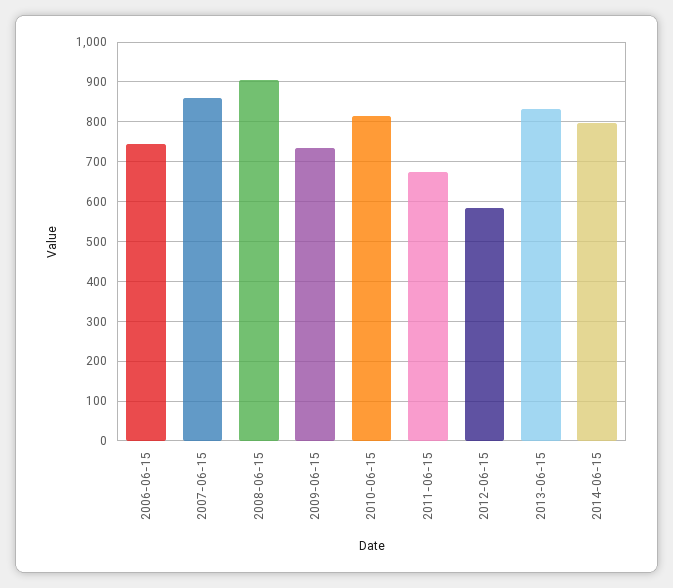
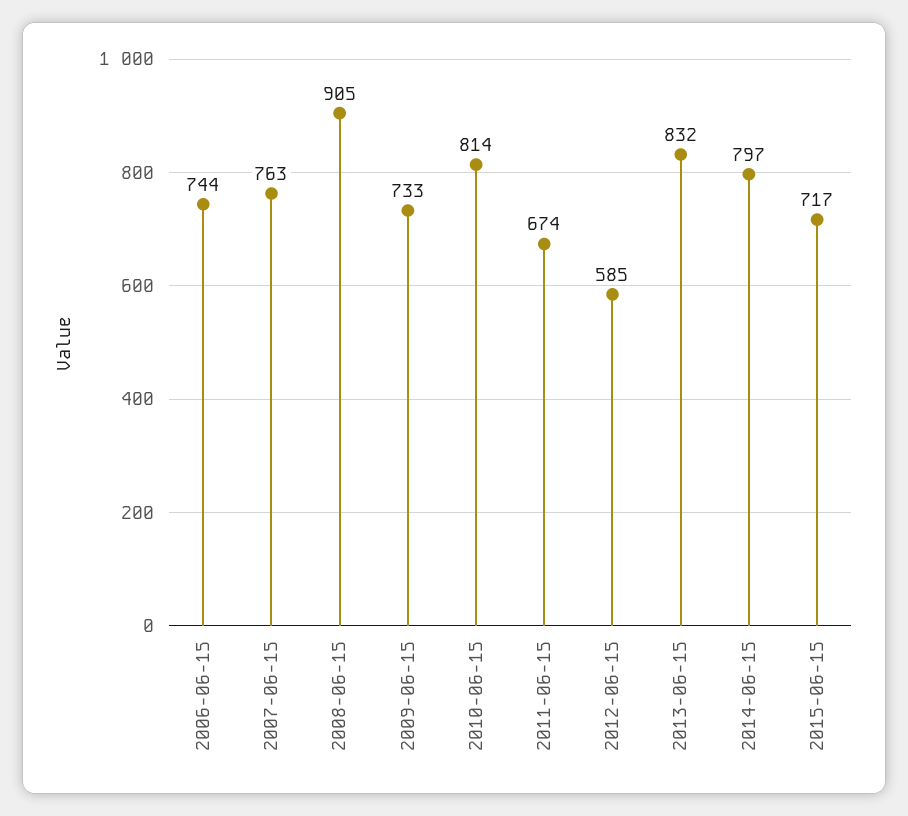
2007-06-15: 860 -> 763
2015-06-15: none -> 717

